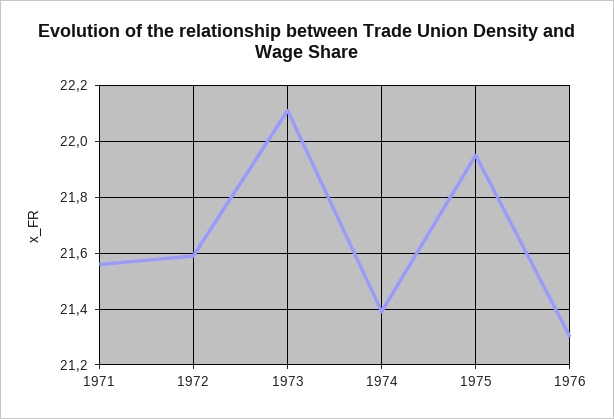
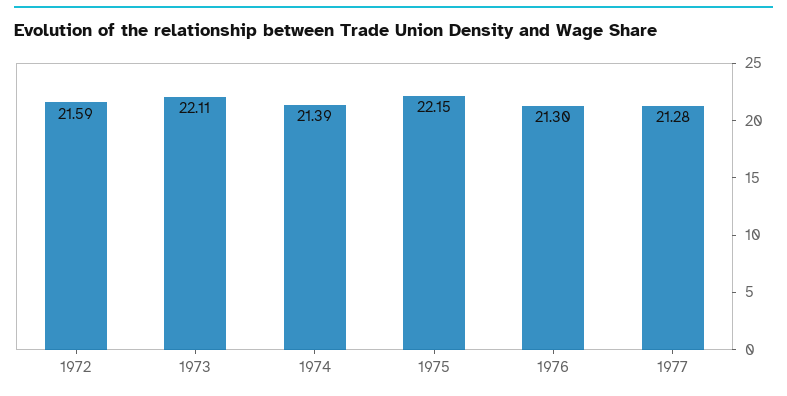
1971: 21.55 -> none
1975: 21.95 -> 22.15
1977: none -> 21.28

